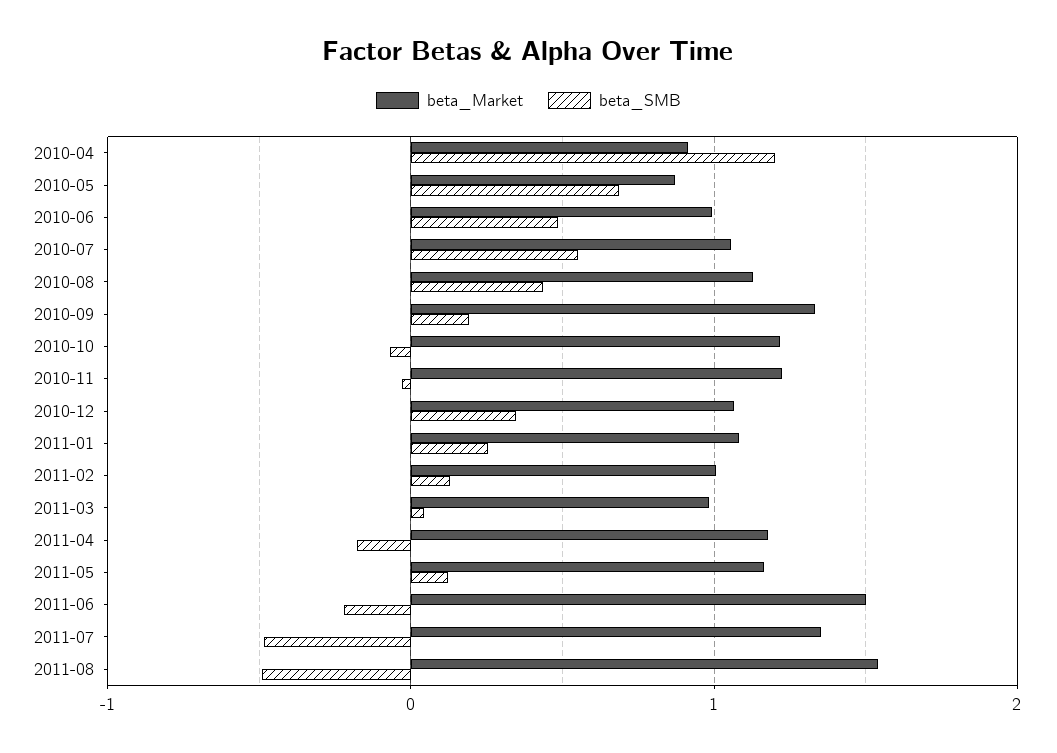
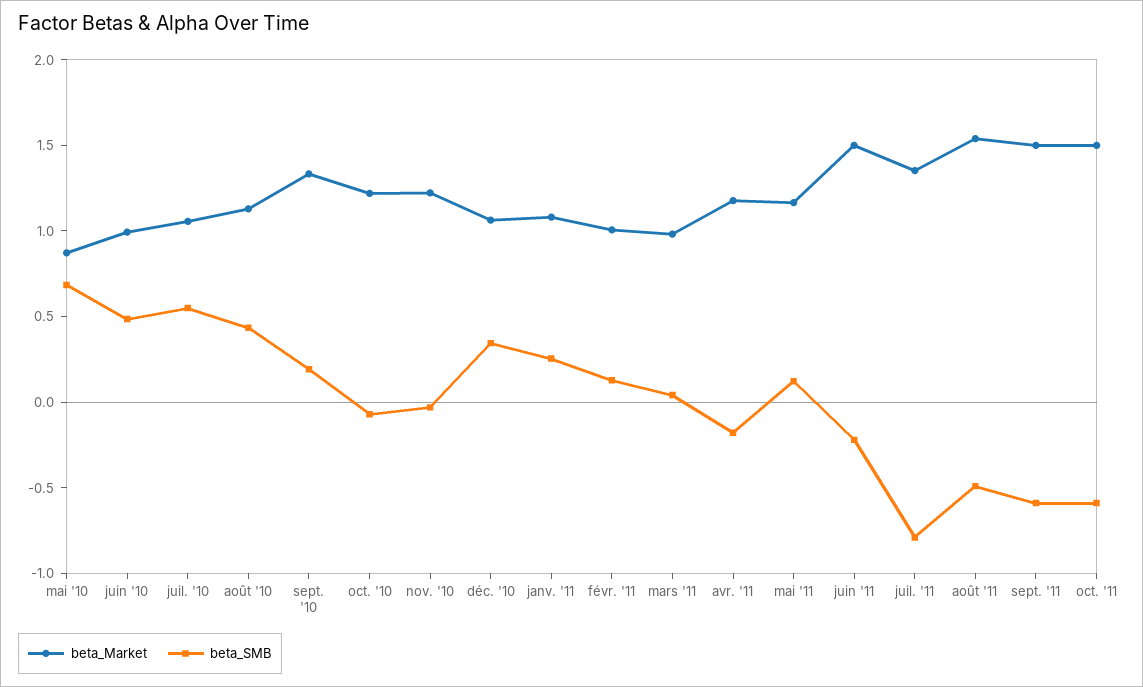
beta_Market, 2010-04: 0.9 -> none
beta_SMB, 2010-04: 1.2 -> none
beta_SMB, 2011-07: -0.5 -> -0.8
beta_Market, sept. '11: none -> 1.5
beta_SMB, sept. '11: none -> -0.6
beta_Market, oct. '11: none -> 1.5
beta_SMB, oct. '11: none -> -0.6

